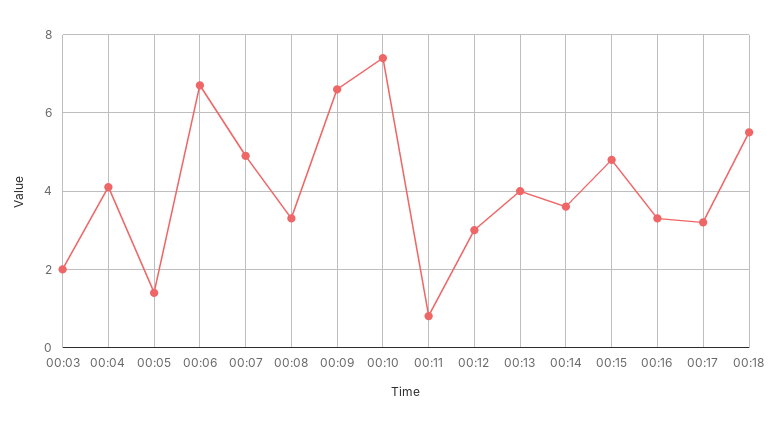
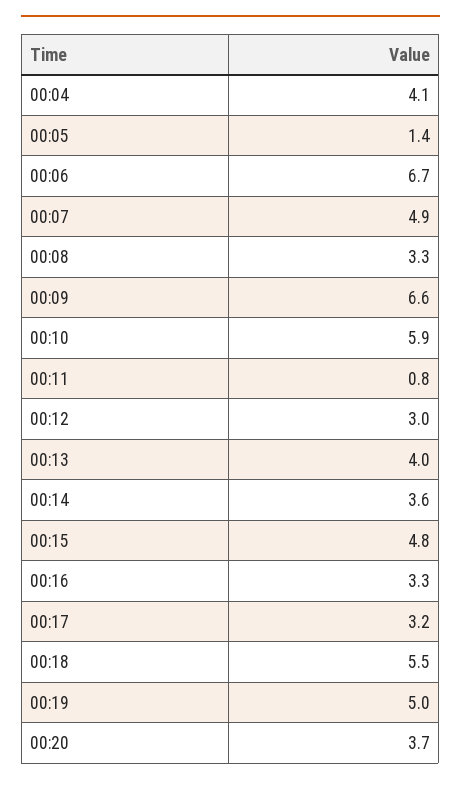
00:03: 2 -> none
00:10: 7.5 -> 5.9
00:19: none -> 5
00:20: none -> 3.7

